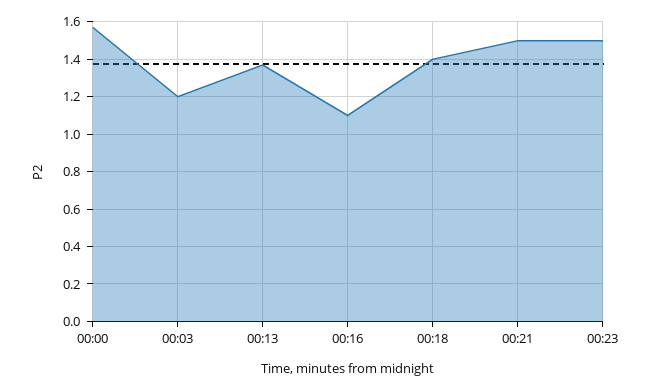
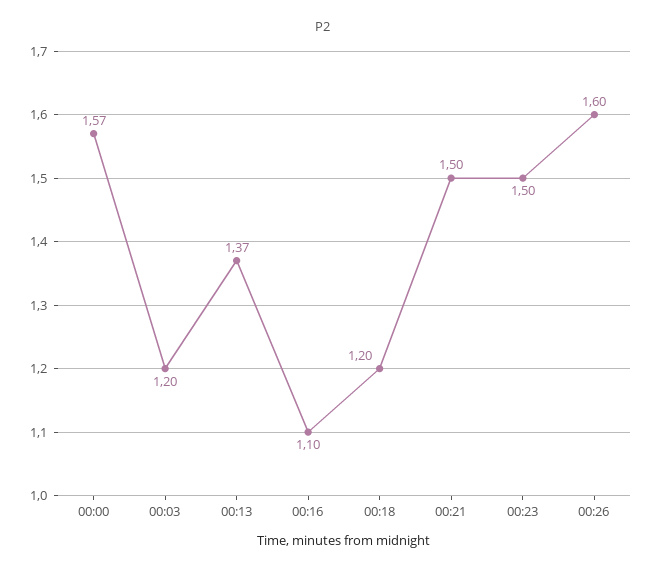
00:18: 1.4 -> 1.2
00:26: none -> 1.6

